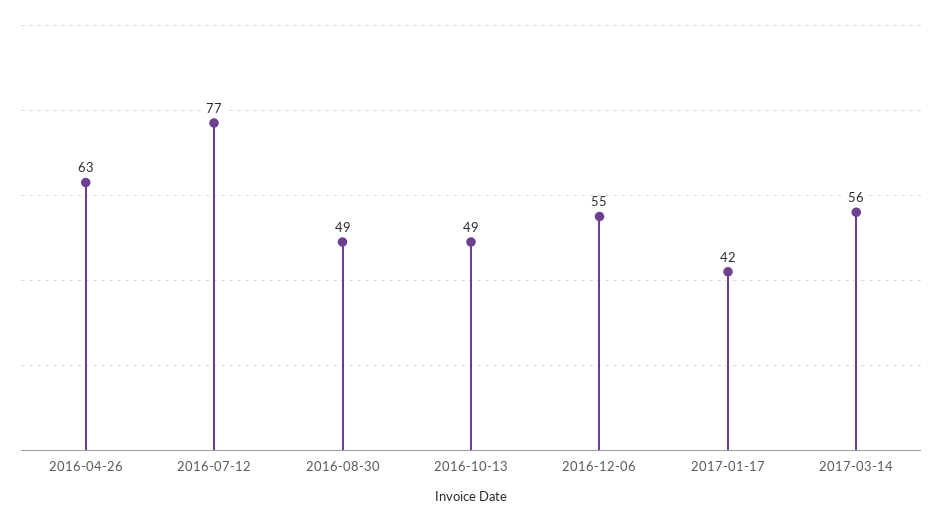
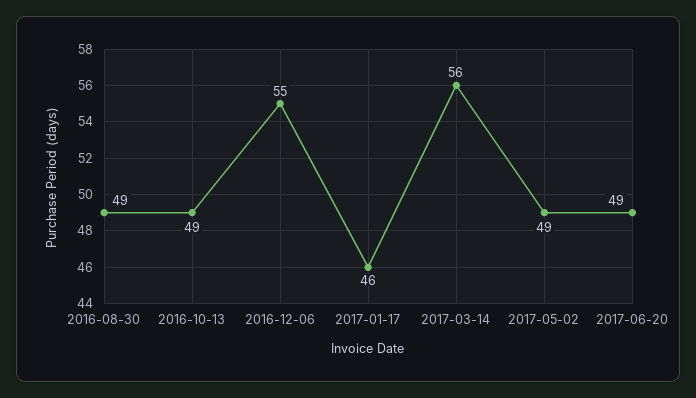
2016-04-26: 63 -> none
2016-07-12: 77 -> none
2017-01-17: 42 -> 46
2017-05-02: none -> 49
2017-06-20: none -> 49

